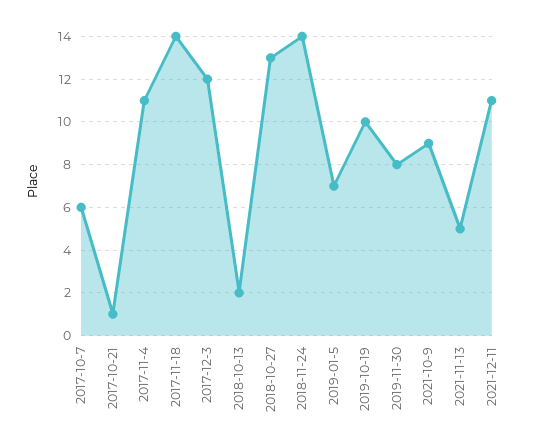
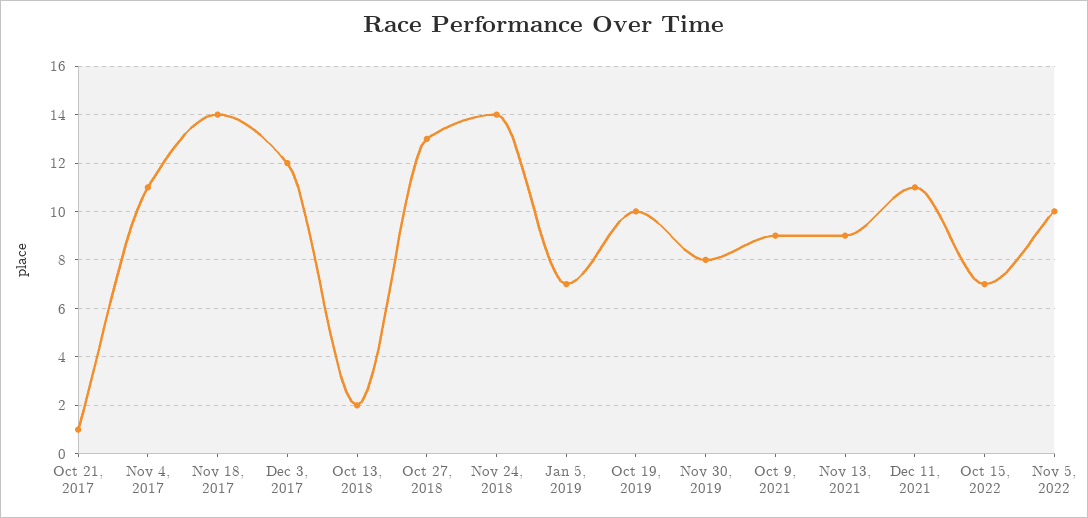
2017-10-7: 6 -> none
2021-11-13: 5 -> 9
Oct 15, 2022: none -> 7
Nov 5, 2022: none -> 10

